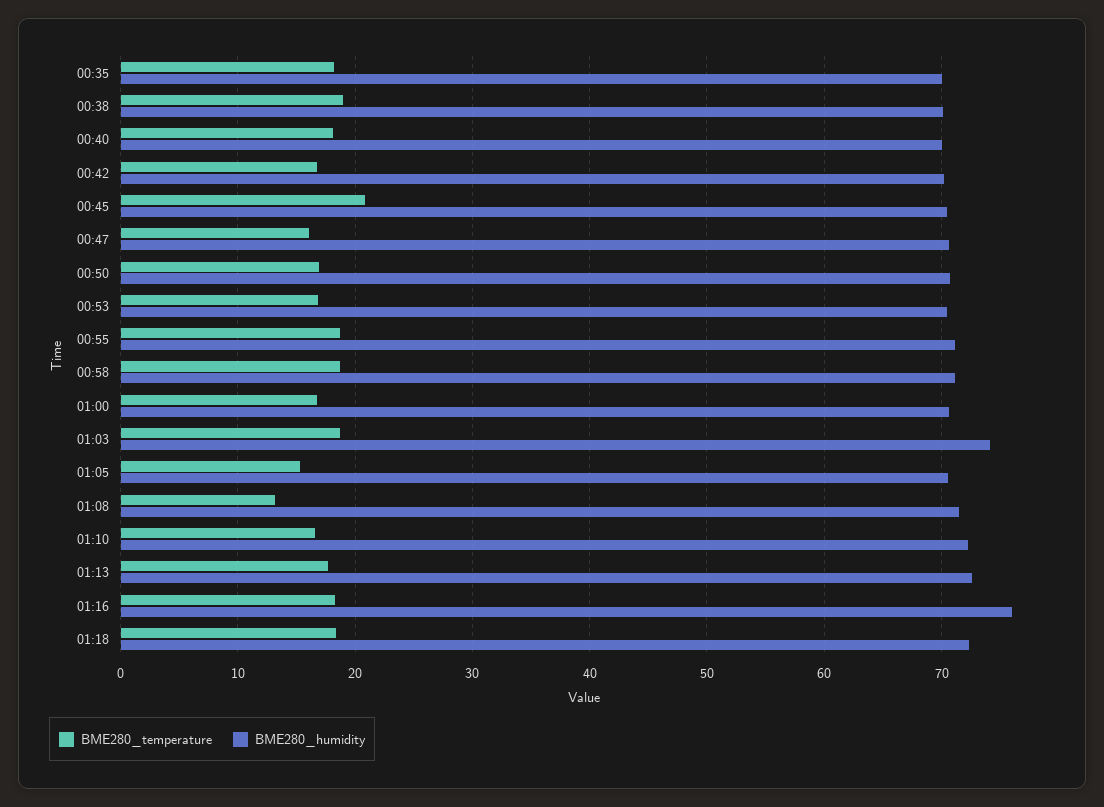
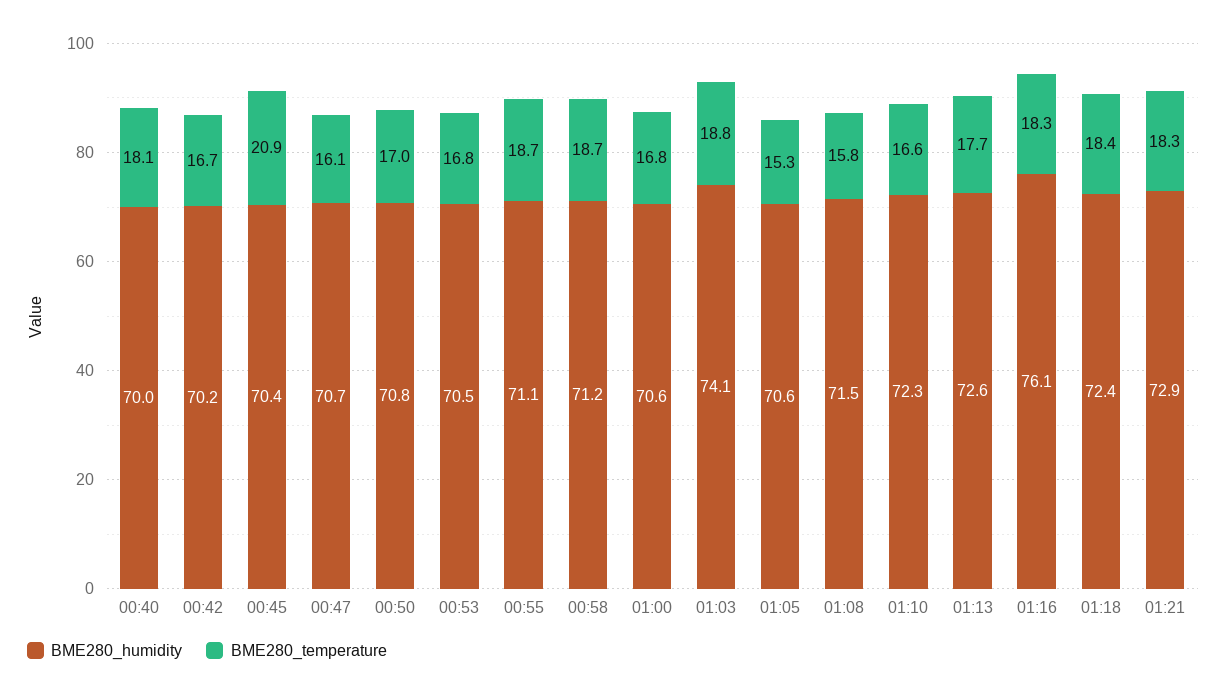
BME280_temperature, 00:35: 18 -> none
BME280_humidity, 00:35: 70 -> none
BME280_temperature, 00:38: 19 -> none
BME280_humidity, 00:38: 70 -> none
BME280_temperature, 01:08: 13 -> 15.8
BME280_humidity, 01:21: none -> 72.9
BME280_temperature, 01:21: none -> 18.3

